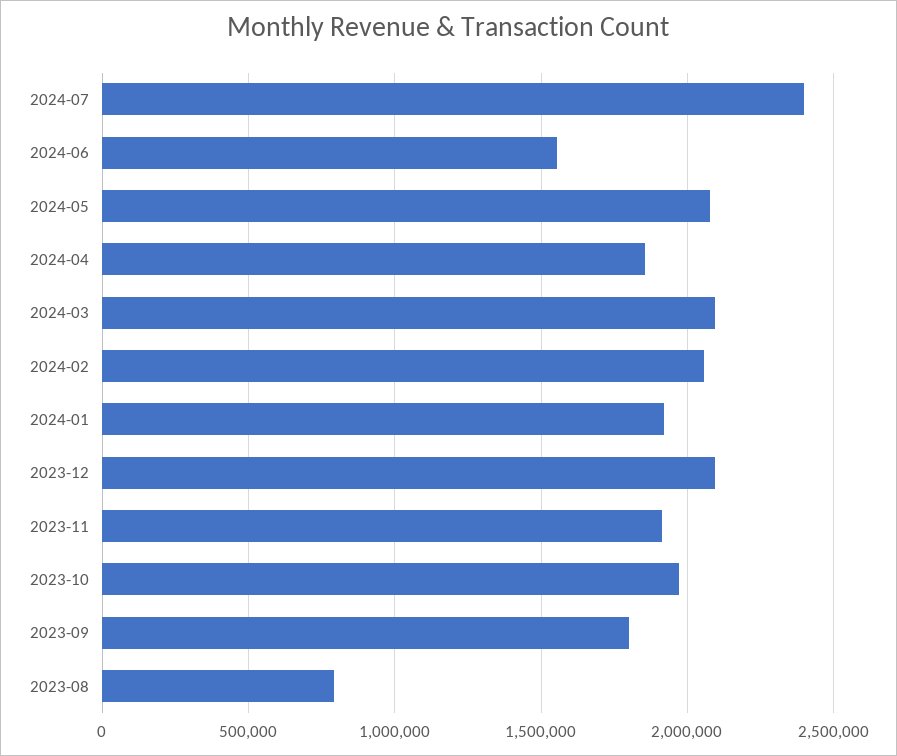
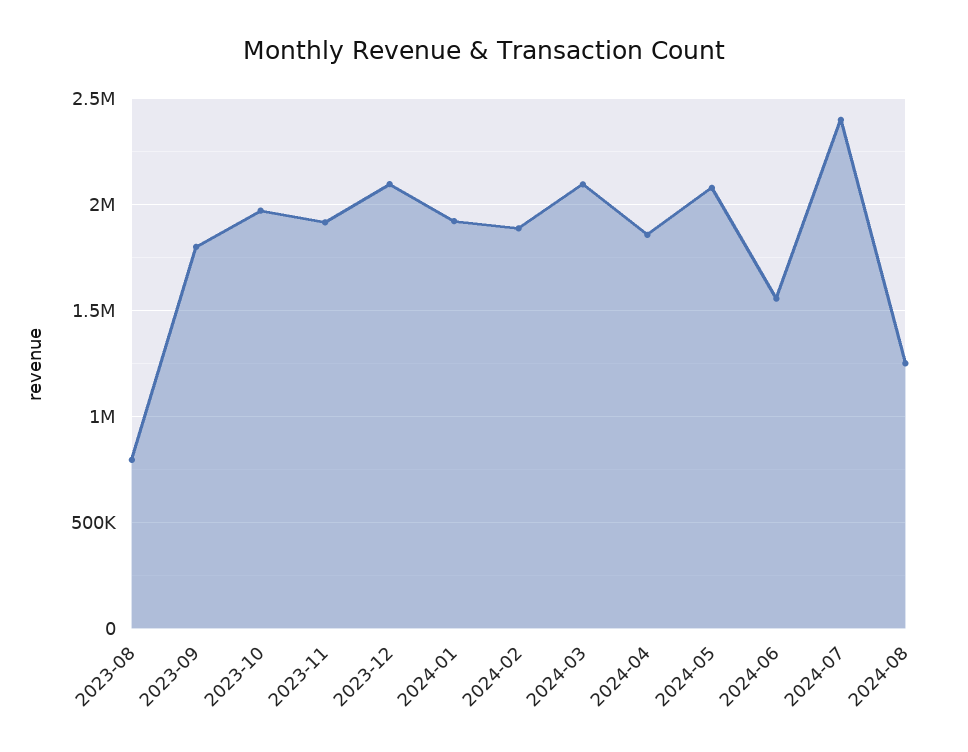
2024-02: 2050000 -> 1900000
2024-08: none -> 1250000

